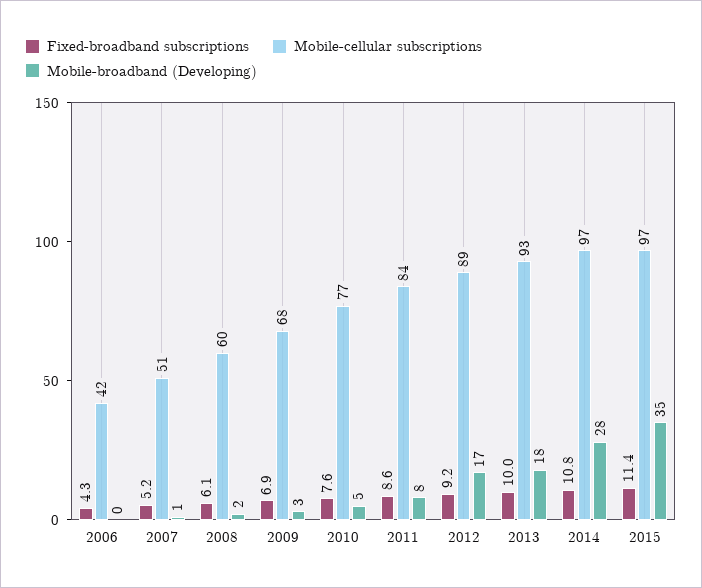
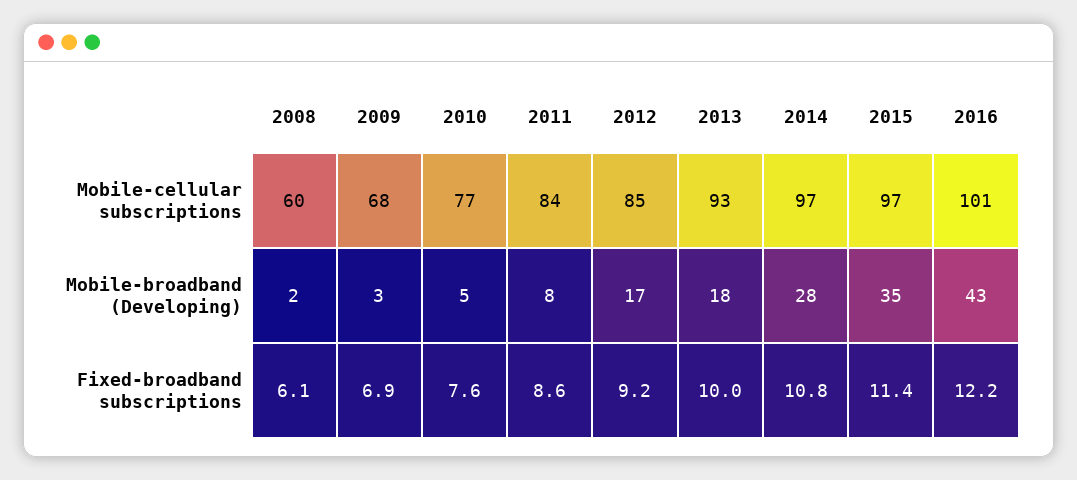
Fixed-broadband subscriptions, 2006: 4.3 -> none
Mobile-cellular subscriptions, 2006: 42 -> none
Mobile-broadband (Developing), 2006: 0 -> none
Fixed-broadband subscriptions, 2007: 5.2 -> none
Mobile-cellular subscriptions, 2007: 51 -> none
Mobile-broadband (Developing), 2007: 1 -> none
Mobile-cellular subscriptions, 2012: 89 -> 85
Mobile-cellular subscriptions, 2016: none -> 101
Mobile-broadband (Developing), 2016: none -> 43
Fixed-broadband subscriptions, 2016: none -> 12.2

